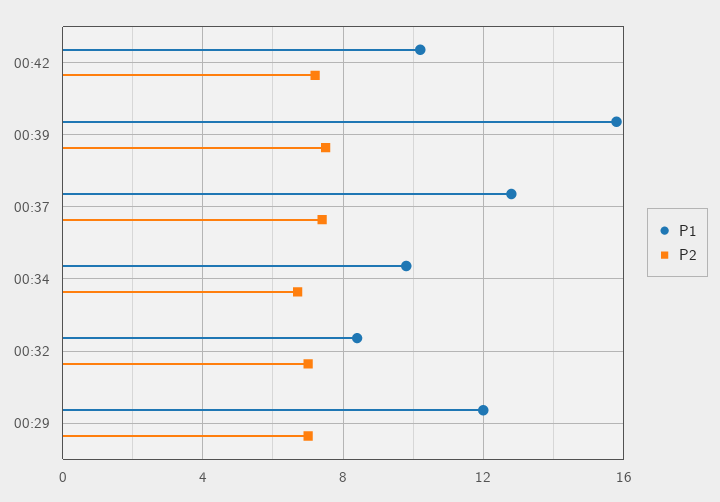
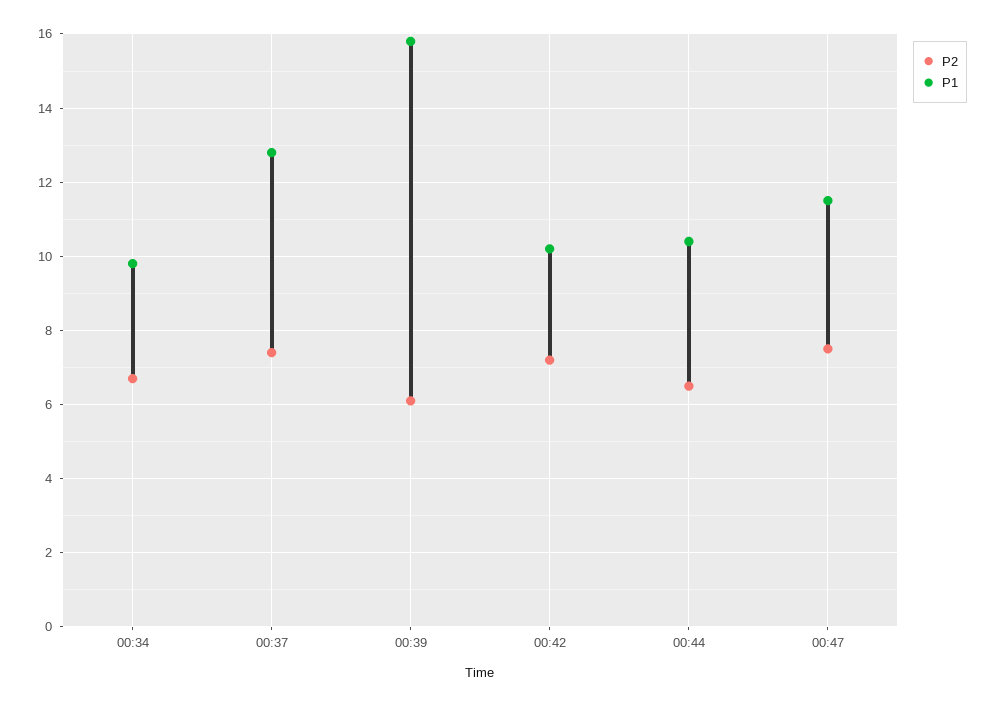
P2, 00:39: 7.5 -> 6
P1, 00:32: 8.5 -> none
P2, 00:32: 7 -> none
P1, 00:29: 12 -> none
P2, 00:29: 7 -> none
P2, 00:44: none -> 6.5
P1, 00:44: none -> 10.5
P2, 00:47: none -> 7.5
P1, 00:47: none -> 11.5

